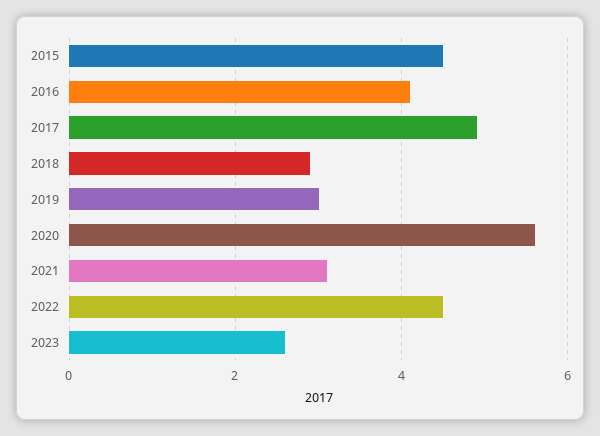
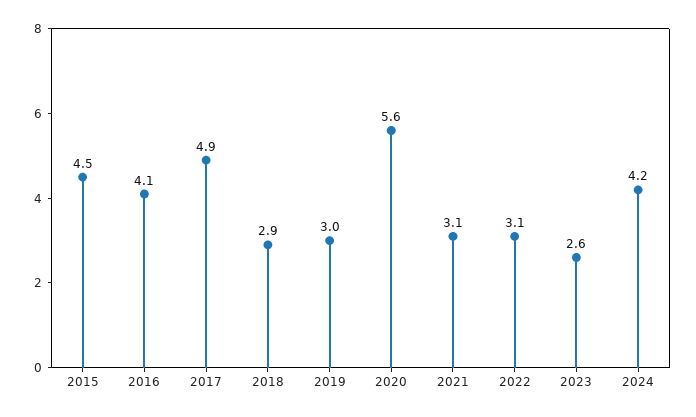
2022: 4.5 -> 3.1
2024: none -> 4.2

